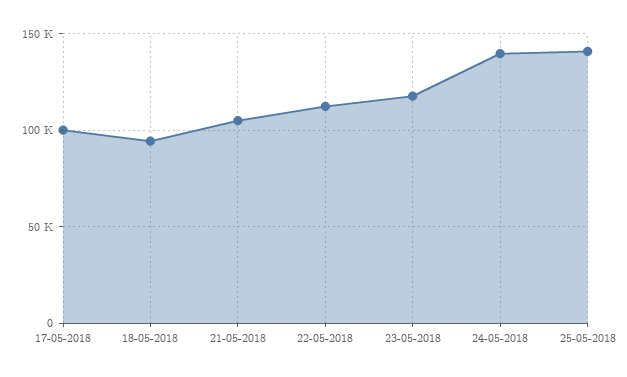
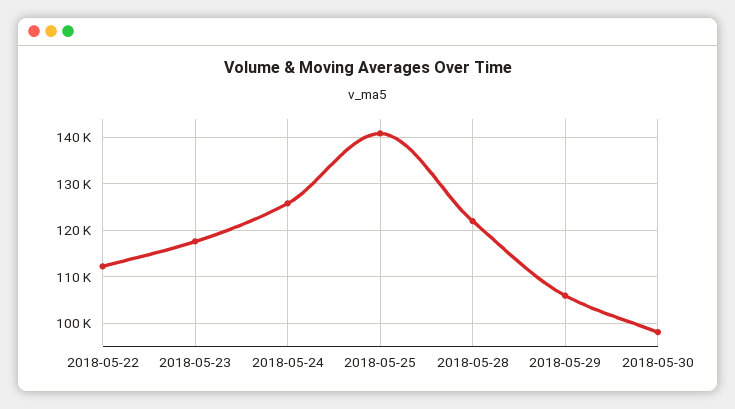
17-05-2018: 100000 -> none
18-05-2018: 95000 -> none
21-05-2018: 105000 -> none
24-05-2018: 140000 -> 126000
2018-05-28: none -> 122000
2018-05-29: none -> 106000
2018-05-30: none -> 98000

